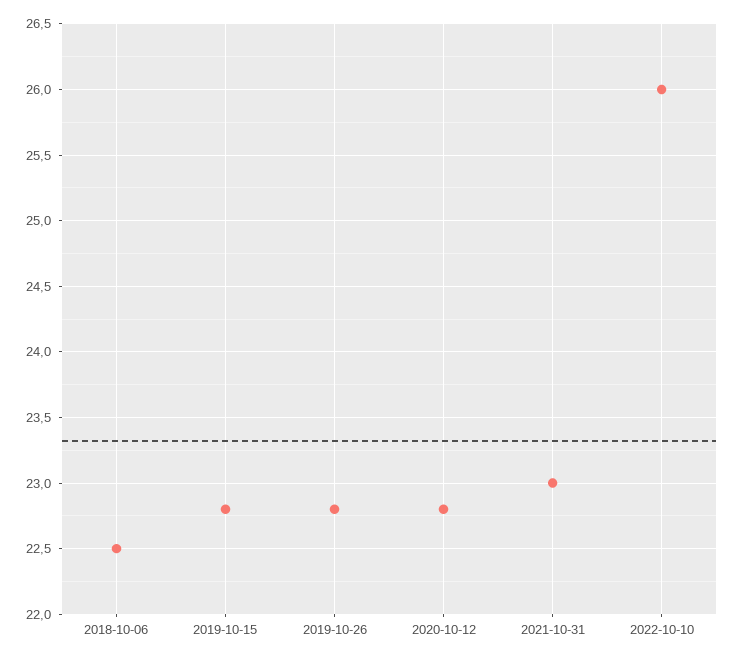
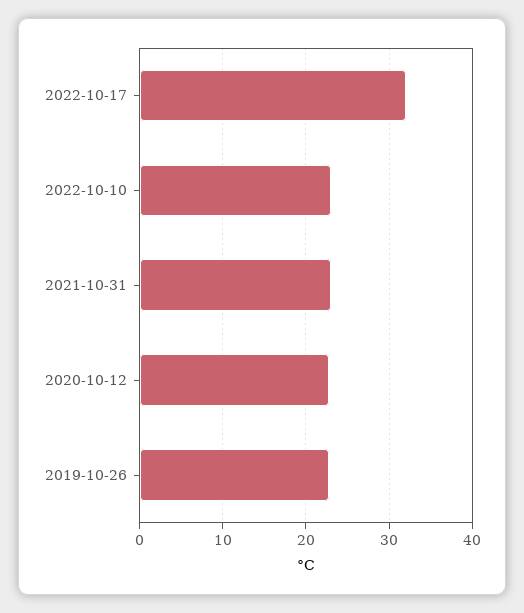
2018-10-06: 22.5 -> none
2019-10-15: 22.8 -> none
2022-10-10: 26 -> 23
2022-10-17: none -> 32

